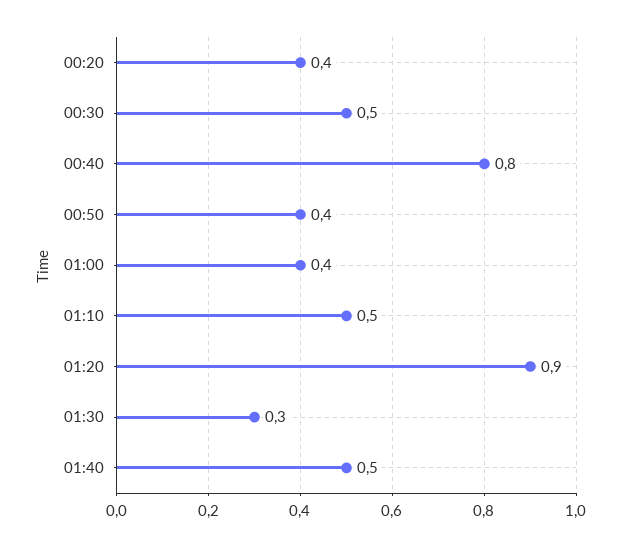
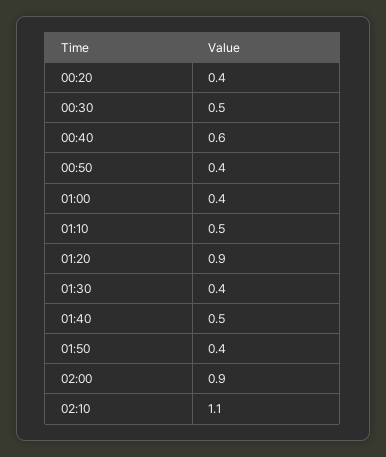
00:40: 0.8 -> 0.6
01:30: 0.3 -> 0.4
01:50: none -> 0.4
02:00: none -> 0.9
02:10: none -> 1.1

